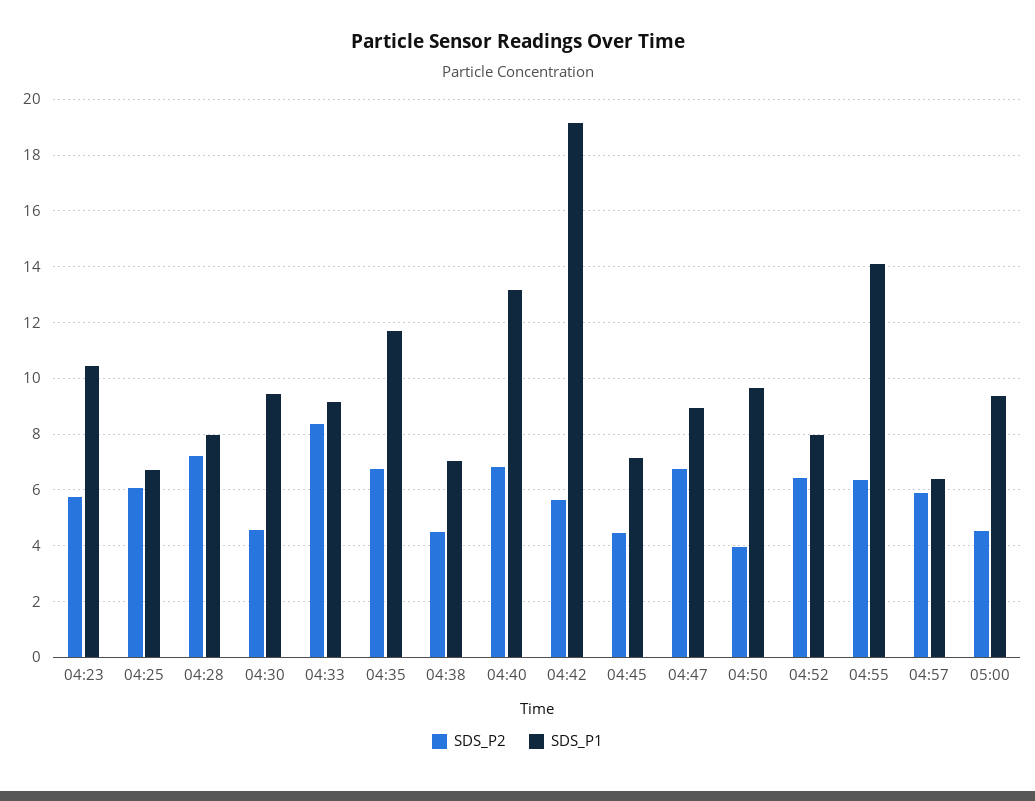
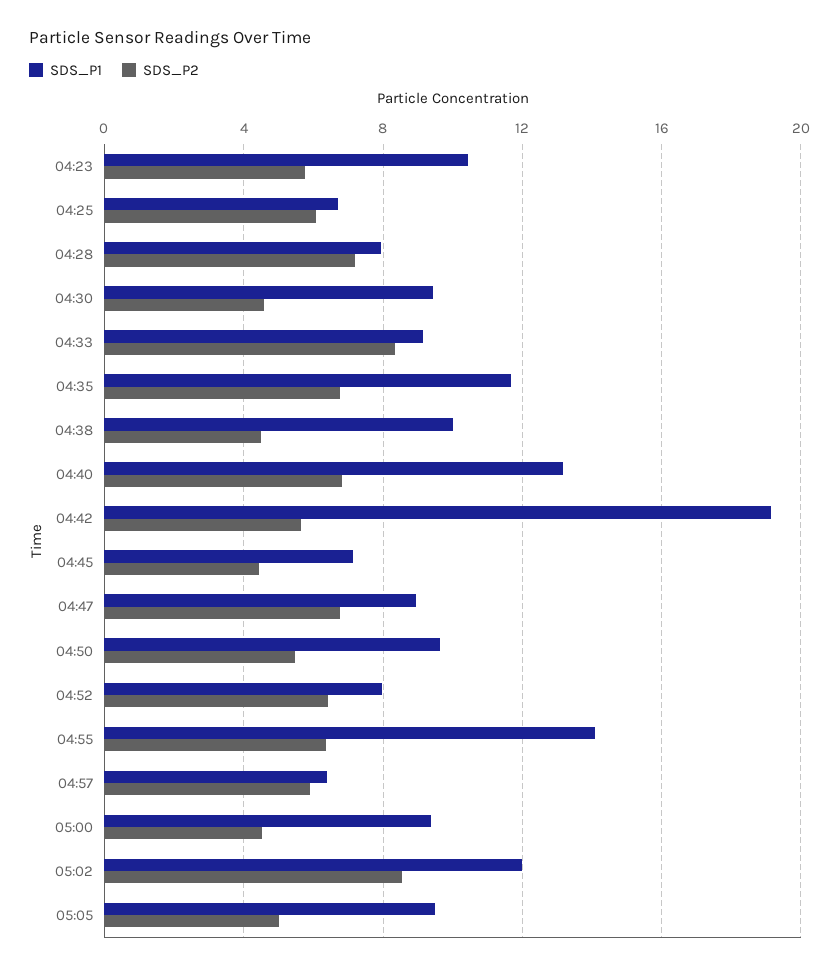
SDS_P1, 04:38: 7 -> 10
SDS_P2, 04:50: 4 -> 5.5
SDS_P1, 05:02: none -> 12
SDS_P2, 05:02: none -> 8.5
SDS_P1, 05:05: none -> 9.5
SDS_P2, 05:05: none -> 5

